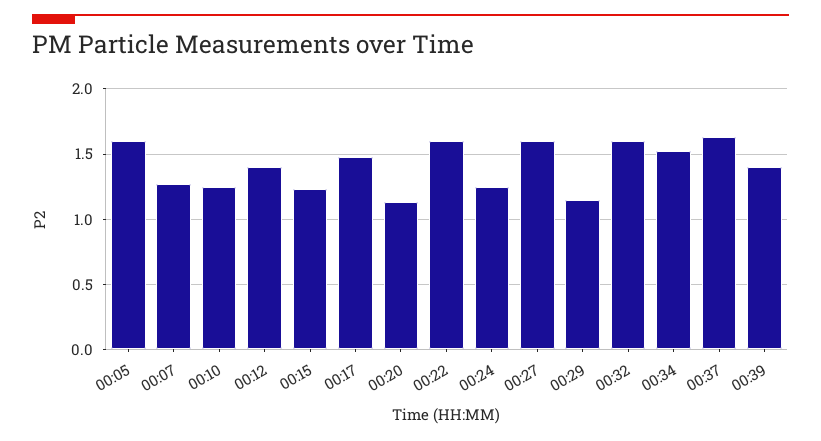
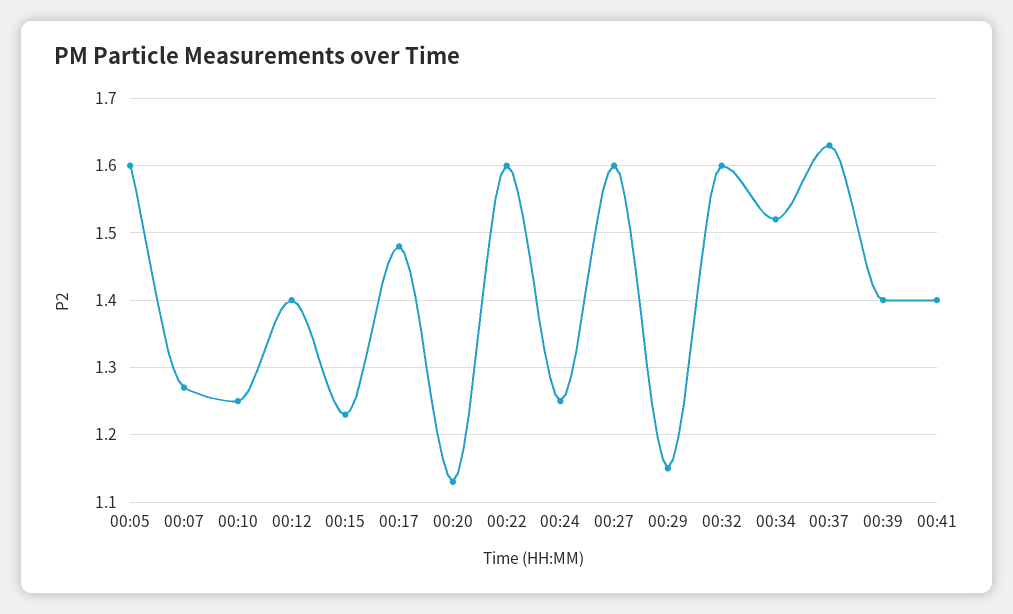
00:41: none -> 1.4

